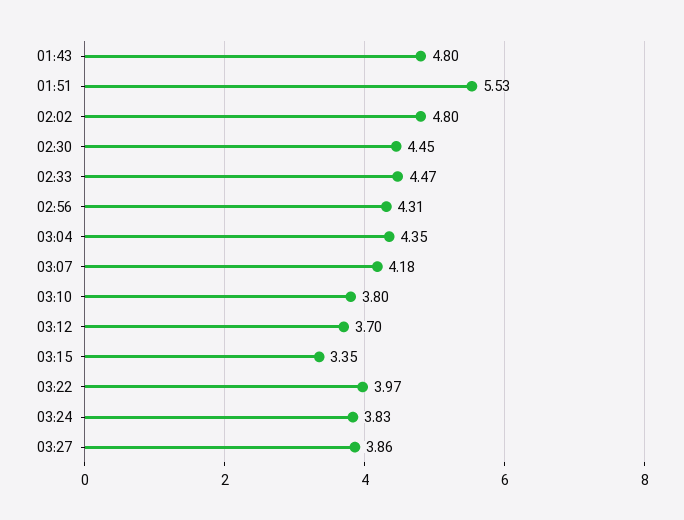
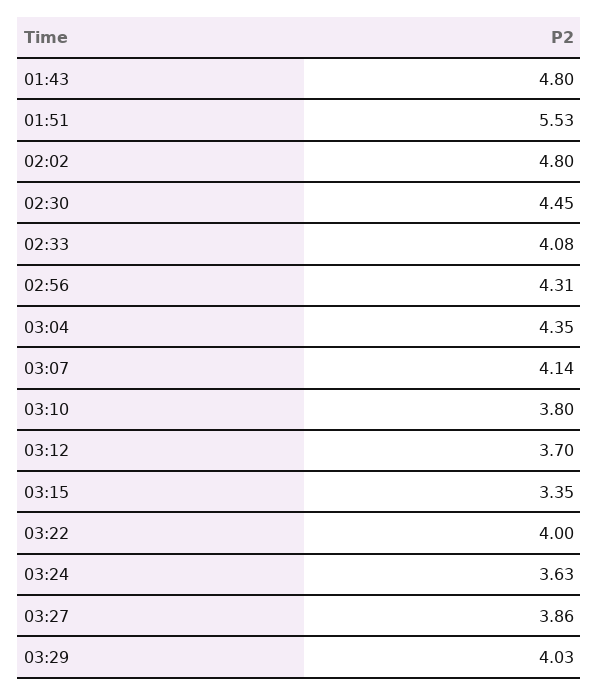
02:33: 4.47 -> 4.08
03:07: 4.18 -> 4.14
03:22: 3.97 -> 4
03:24: 3.83 -> 3.63
03:29: none -> 4.03

